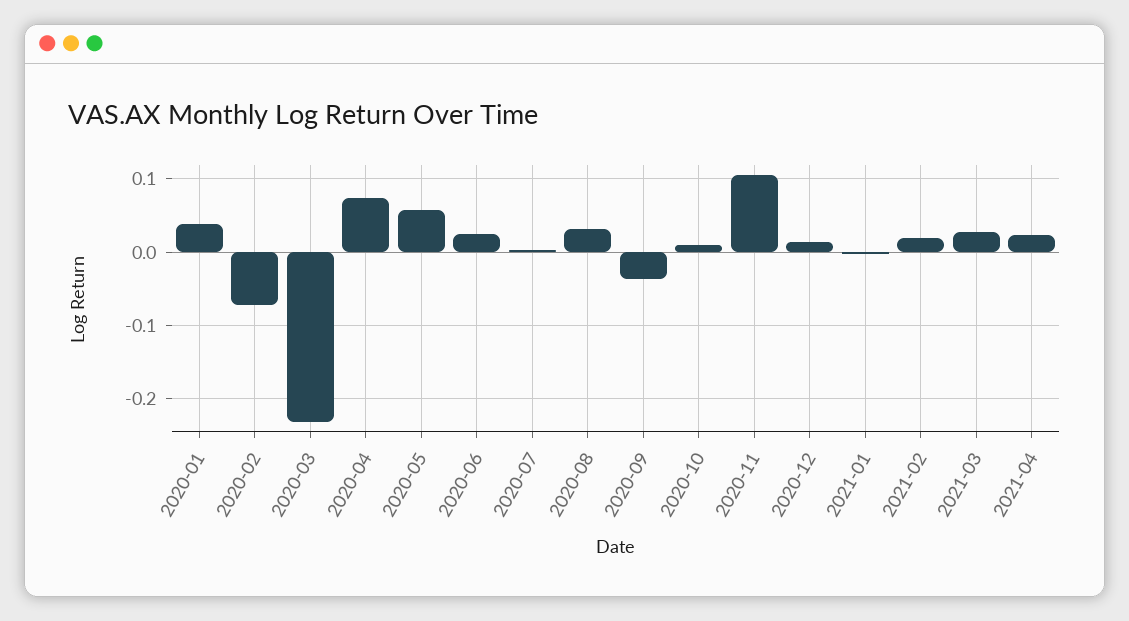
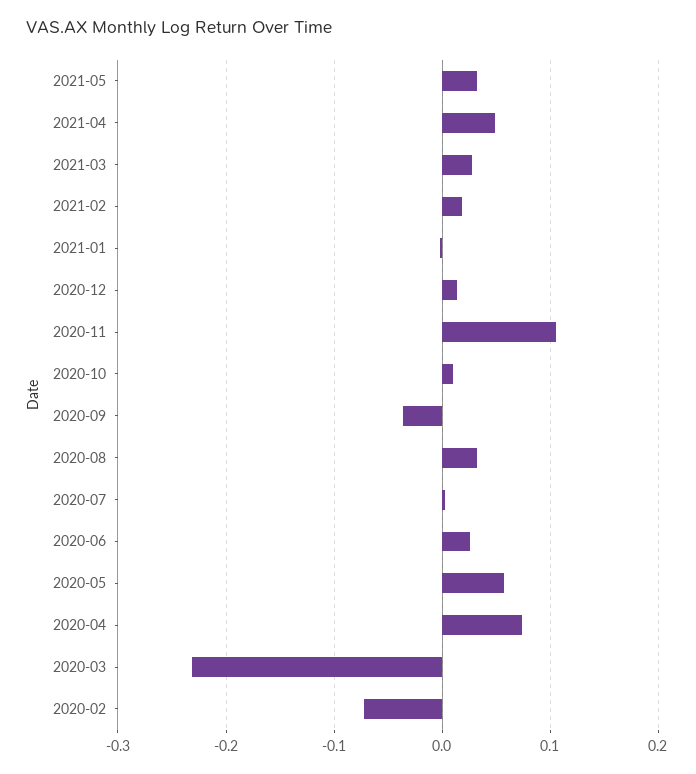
2020-01: 0.04 -> none
2021-04: 0.02 -> 0.05
2021-05: none -> 0.03

